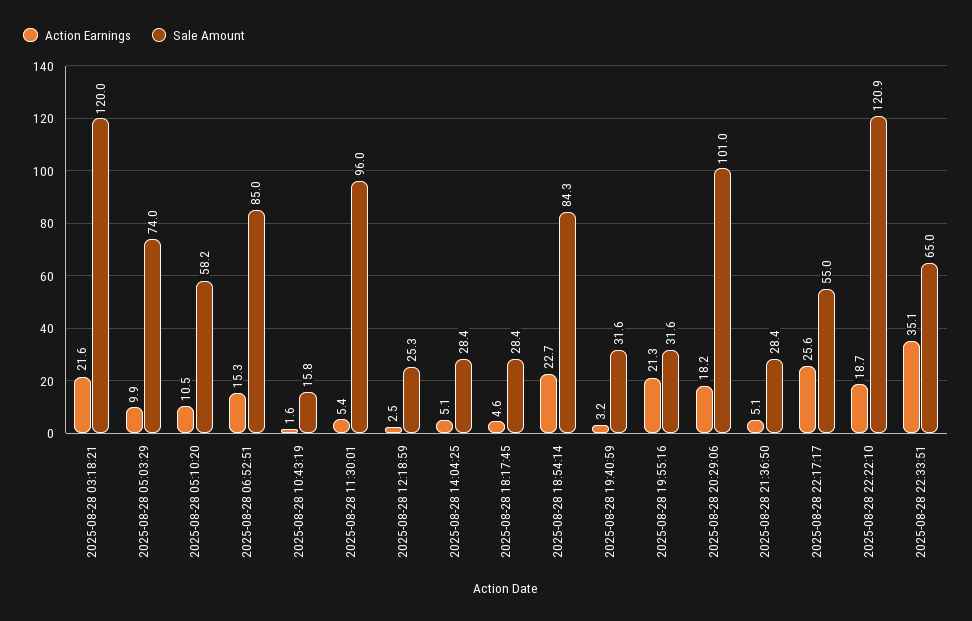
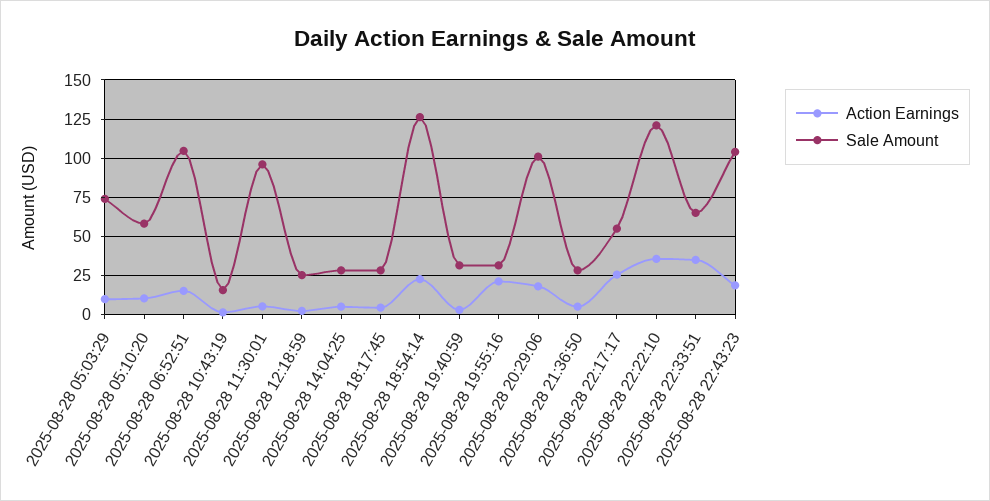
Action Earnings, 2025-08-28 03:18:21: 21.6 -> none
Sale Amount, 2025-08-28 03:18:21: 120 -> none
Sale Amount, 2025-08-28 06:52:51: 85 -> 105
Sale Amount, 2025-08-28 18:54:14: 84.3 -> 125
Action Earnings, 2025-08-28 22:22:10: 18.7 -> 35
Action Earnings, 2025-08-28 22:43:23: none -> 20
Sale Amount, 2025-08-28 22:43:23: none -> 105

